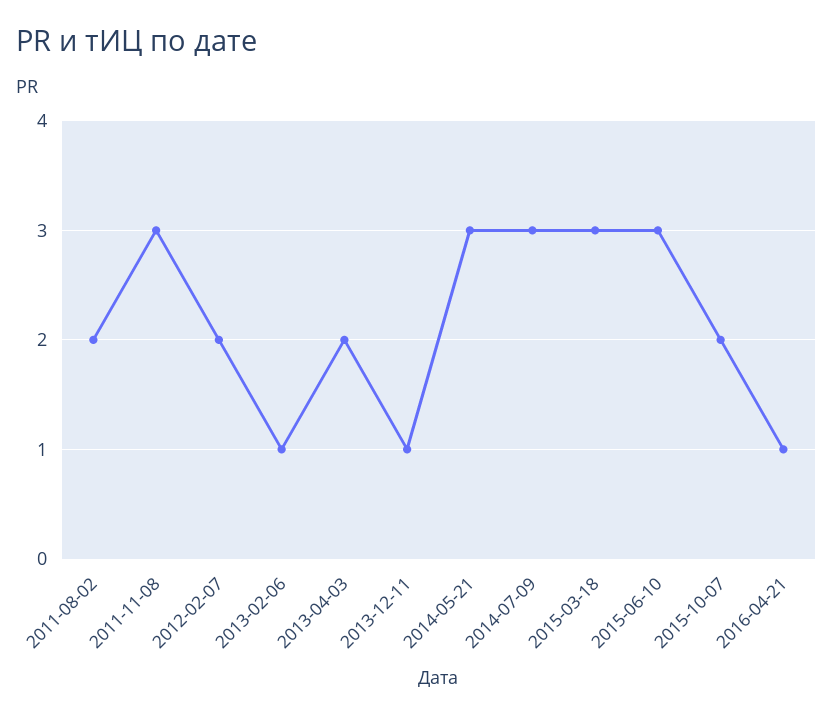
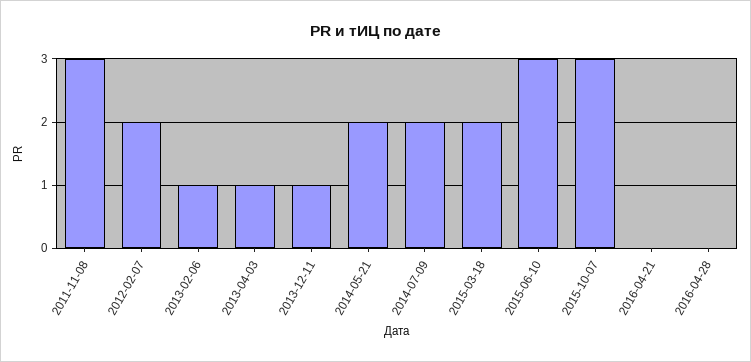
2011-08-02: 2 -> none
2013-04-03: 2 -> 1
2014-05-21: 3 -> 2
2014-07-09: 3 -> 2
2015-03-18: 3 -> 2
2015-10-07: 2 -> 3
2016-04-21: 1 -> 0
2016-04-28: none -> 0

